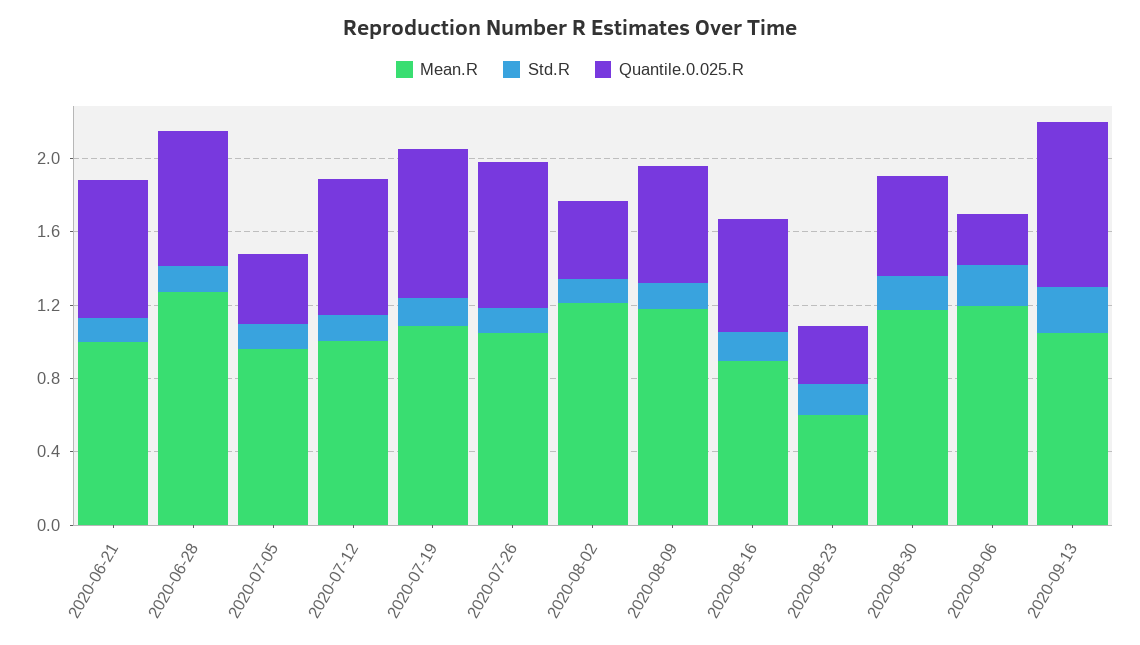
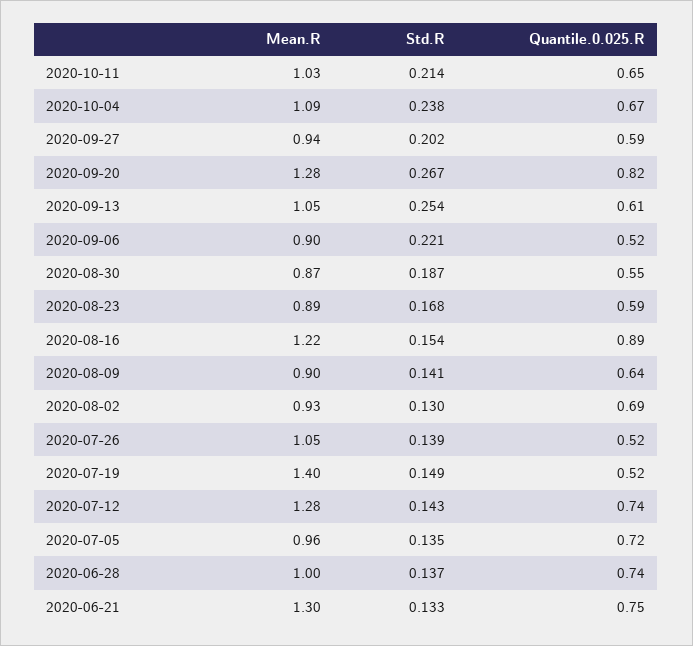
Mean.R, 2020-06-21: 1 -> 1.3
Mean.R, 2020-06-28: 1.3 -> 1
Quantile.0.025.R, 2020-07-05: 0.4 -> 0.72
Mean.R, 2020-07-12: 1 -> 1.28
Mean.R, 2020-07-19: 1.1 -> 1.4
Quantile.0.025.R, 2020-07-19: 0.8 -> 0.52
Quantile.0.025.R, 2020-07-26: 0.8 -> 0.52
Mean.R, 2020-08-02: 1.2 -> 0.93
Quantile.0.025.R, 2020-08-02: 0.4 -> 0.69
Mean.R, 2020-08-09: 1.2 -> 0.9
Mean.R, 2020-08-16: 0.9 -> 1.22
Quantile.0.025.R, 2020-08-16: 0.6 -> 0.89
Mean.R, 2020-08-23: 0.6 -> 0.89
Quantile.0.025.R, 2020-08-23: 0.3 -> 0.59
Mean.R, 2020-08-30: 1.2 -> 0.87
Mean.R, 2020-09-06: 1.2 -> 0.9
Quantile.0.025.R, 2020-09-06: 0.3 -> 0.52
Quantile.0.025.R, 2020-09-13: 0.9 -> 0.61
Mean.R, 2020-10-11: none -> 1.03
Std.R, 2020-10-11: none -> 0.214
Quantile.0.025.R, 2020-10-11: none -> 0.65
Mean.R, 2020-10-04: none -> 1.09
Std.R, 2020-10-04: none -> 0.238
Quantile.0.025.R, 2020-10-04: none -> 0.67
Mean.R, 2020-09-27: none -> 0.94
Std.R, 2020-09-27: none -> 0.202
Quantile.0.025.R, 2020-09-27: none -> 0.59
Mean.R, 2020-09-20: none -> 1.28
Std.R, 2020-09-20: none -> 0.267
Quantile.0.025.R, 2020-09-20: none -> 0.82

